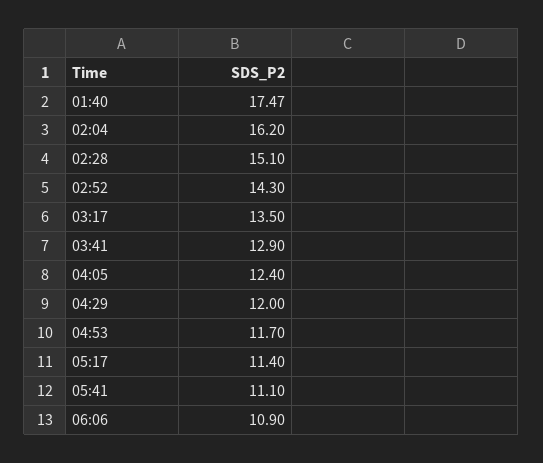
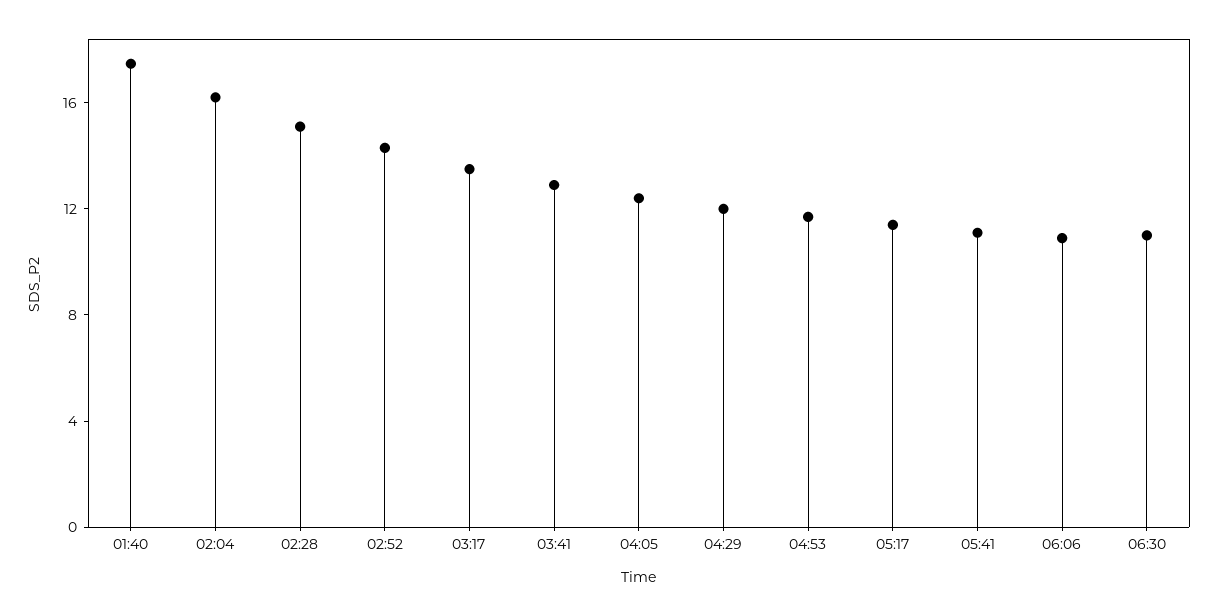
06:30: none -> 11

